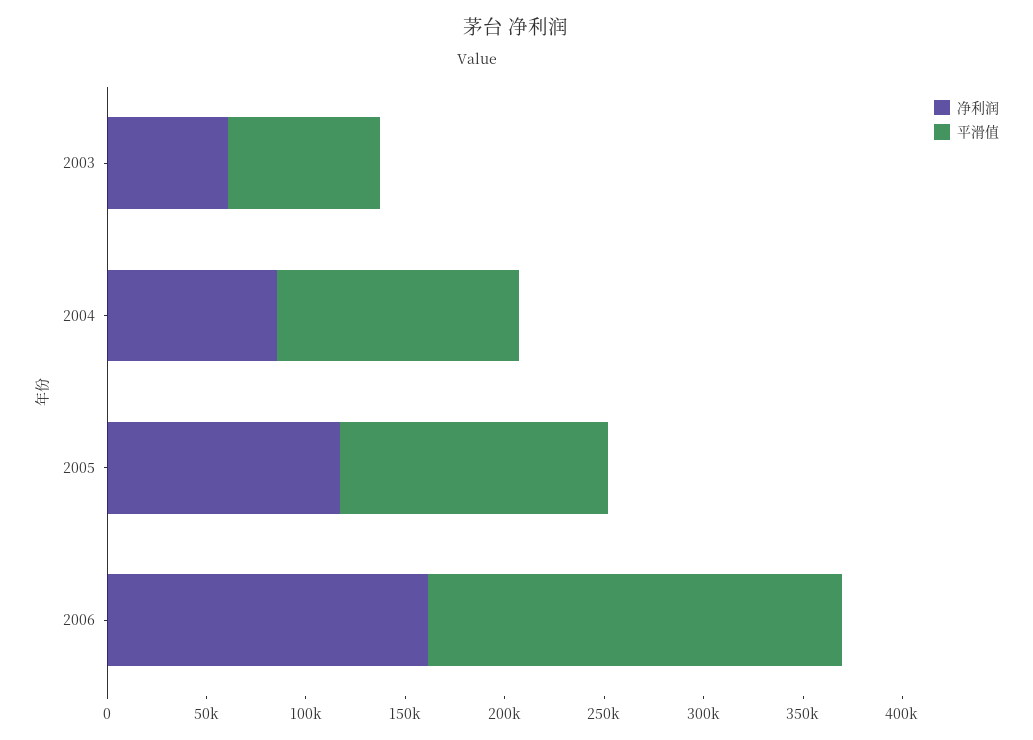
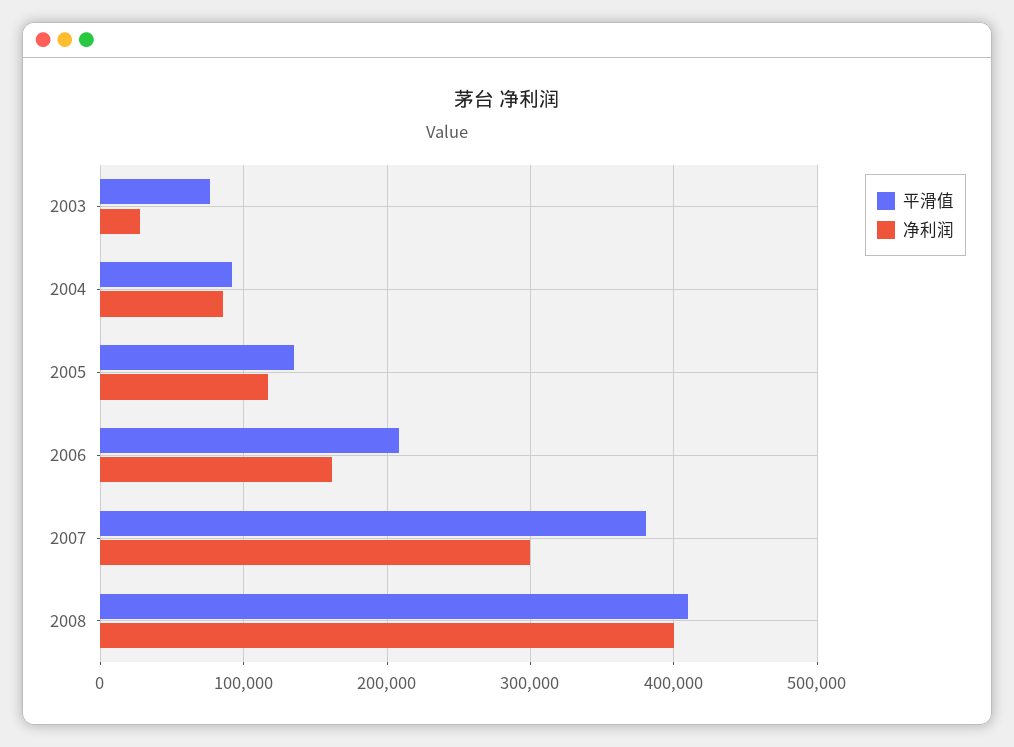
净利润, 2003: 60000 -> 30000
平滑值, 2004: 120000 -> 90000
平滑值, 2007: none -> 380000
净利润, 2007: none -> 300000
平滑值, 2008: none -> 410000
净利润, 2008: none -> 400000

